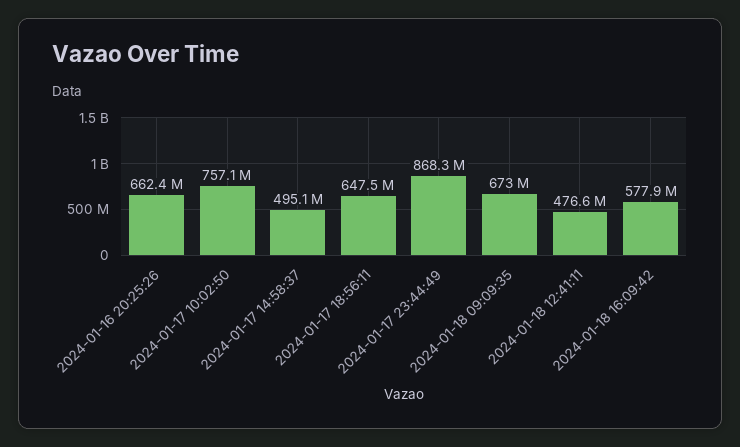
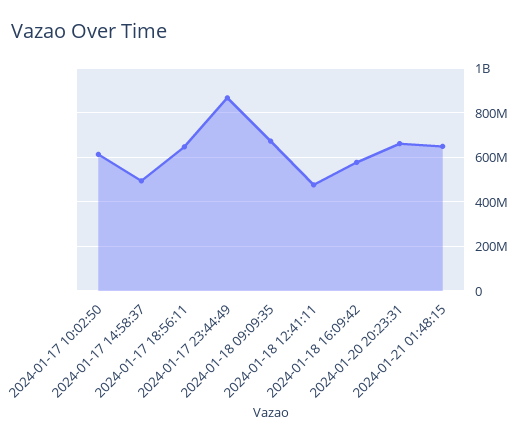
2024-01-16 20:25:26: 662400000 -> none
2024-01-17 10:02:50: 757100000 -> 600000000
2024-01-20 20:23:31: none -> 650000000
2024-01-21 01:48:15: none -> 650000000

